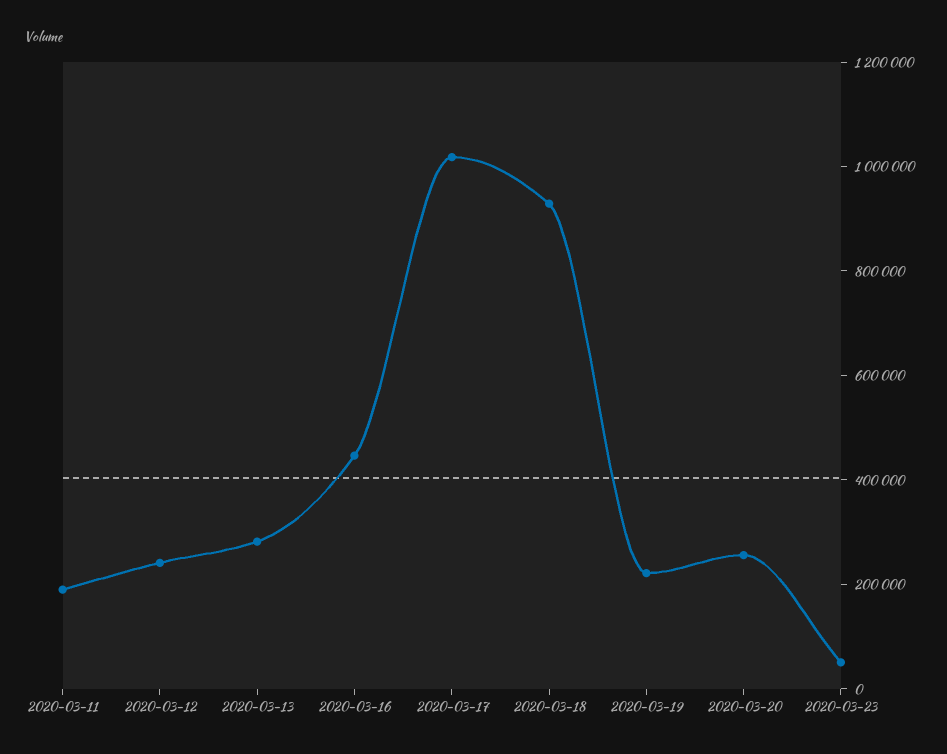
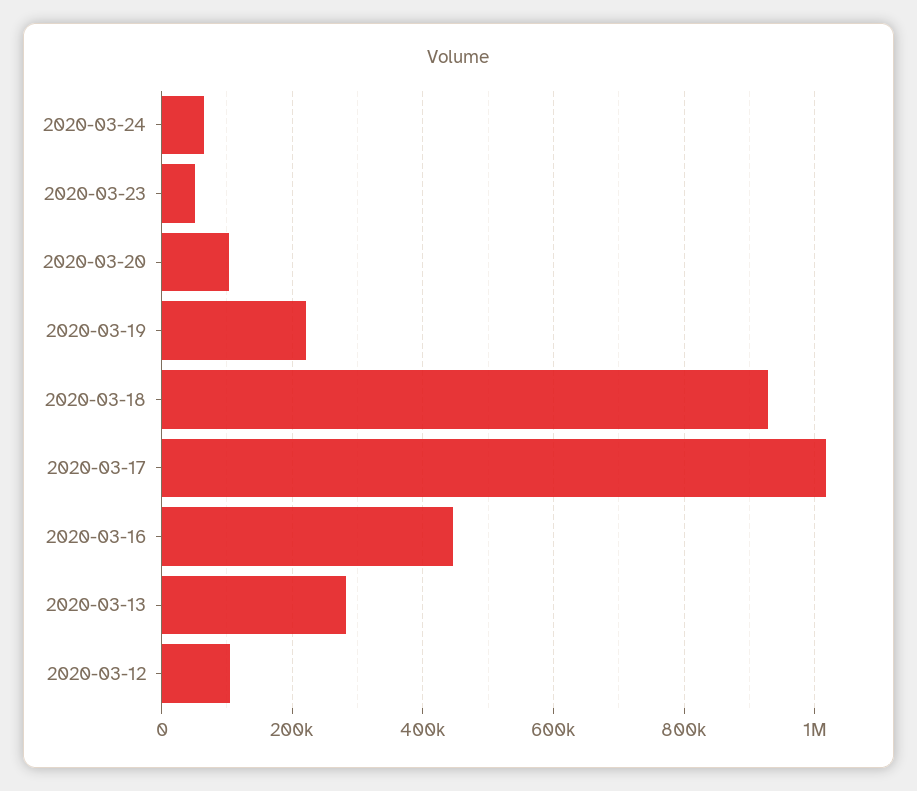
2020-03-11: 200000 -> none
2020-03-12: 250000 -> 100000
2020-03-20: 250000 -> 100000
2020-03-24: none -> 60000

